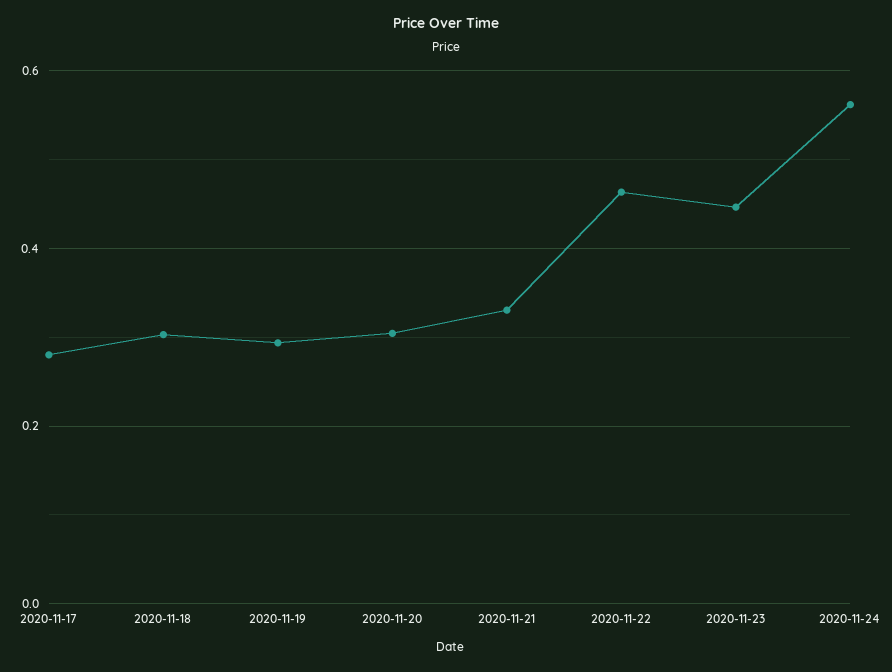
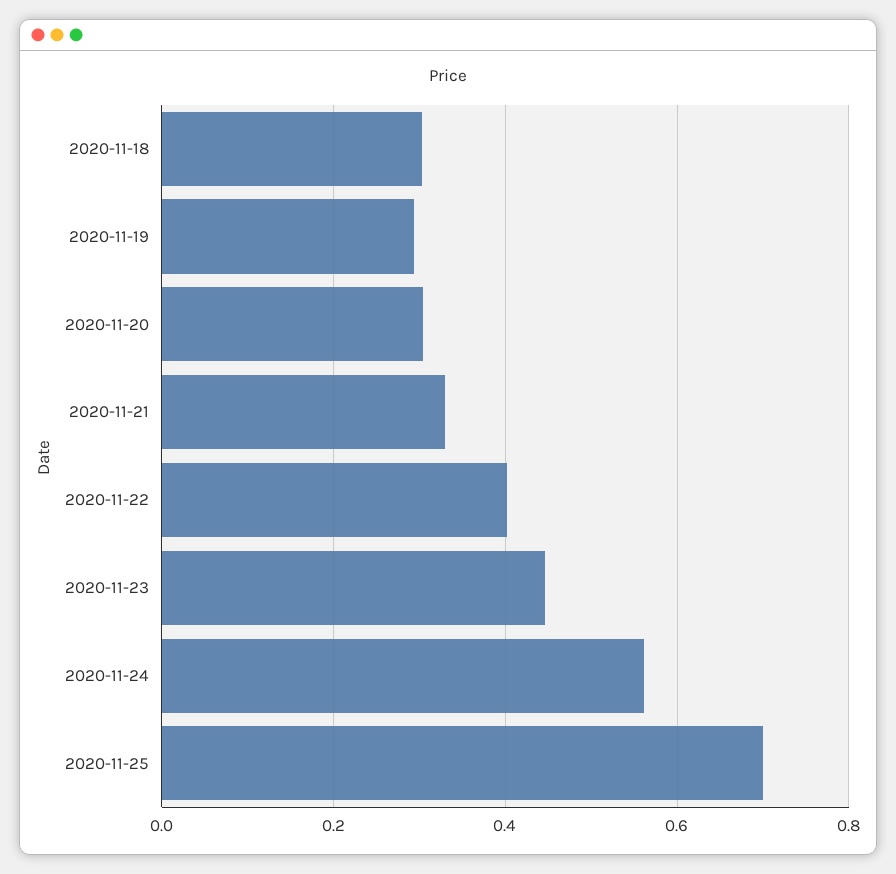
2020-11-17: 0.28 -> none
2020-11-22: 0.46 -> 0.4
2020-11-25: none -> 0.7

